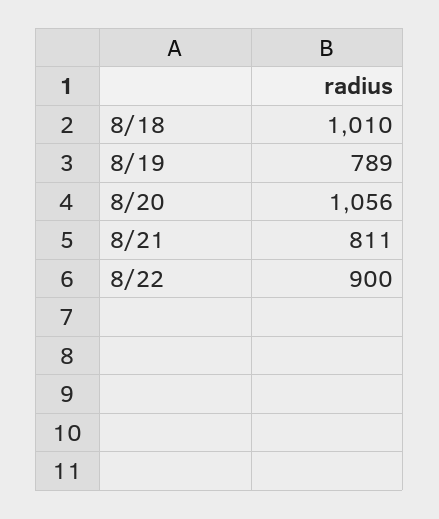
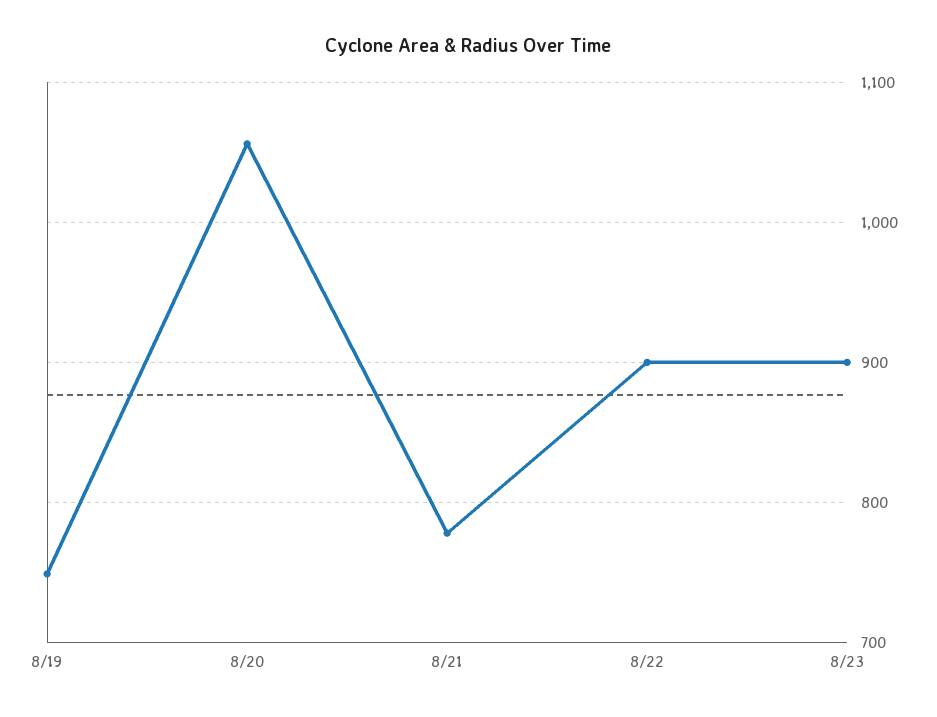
8/18: 1010 -> none
8/19: 789 -> 750
8/21: 811 -> 780
8/23: none -> 900

